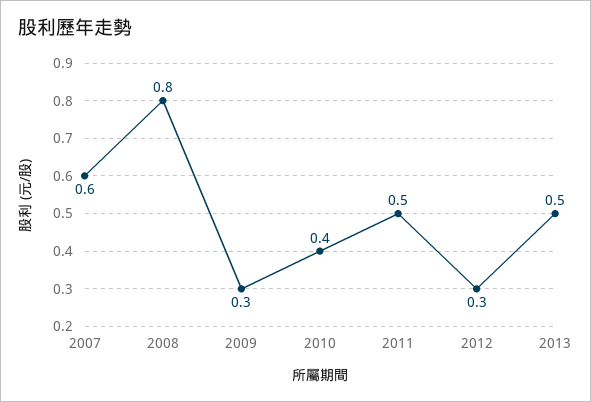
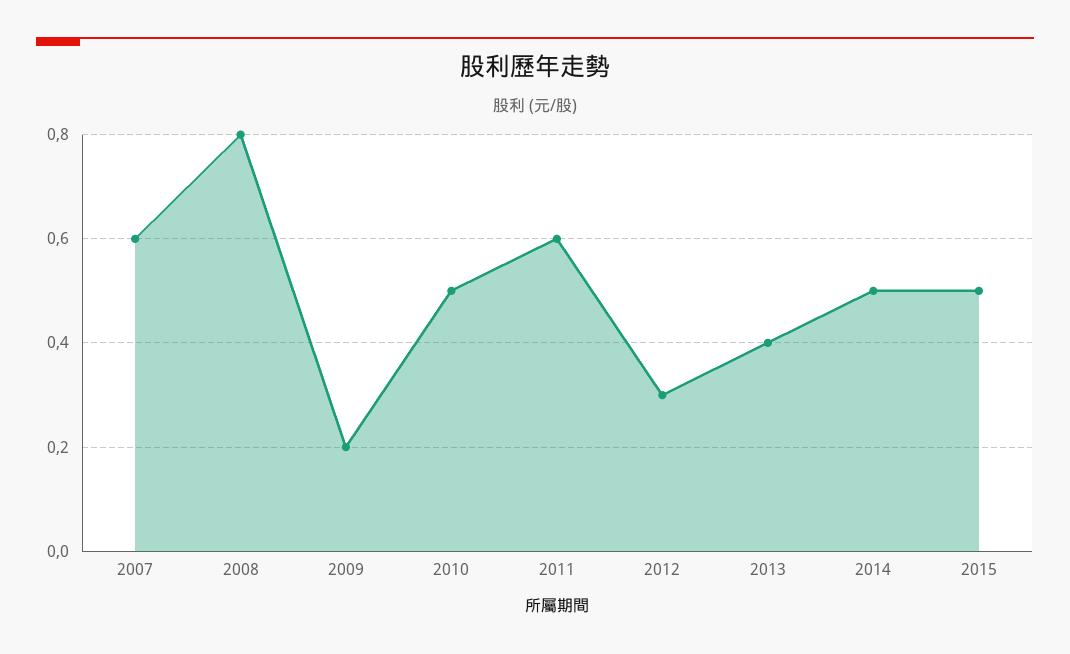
2009: 0.3 -> 0.2
2010: 0.4 -> 0.5
2011: 0.5 -> 0.6
2013: 0.5 -> 0.4
2014: none -> 0.5
2015: none -> 0.5

